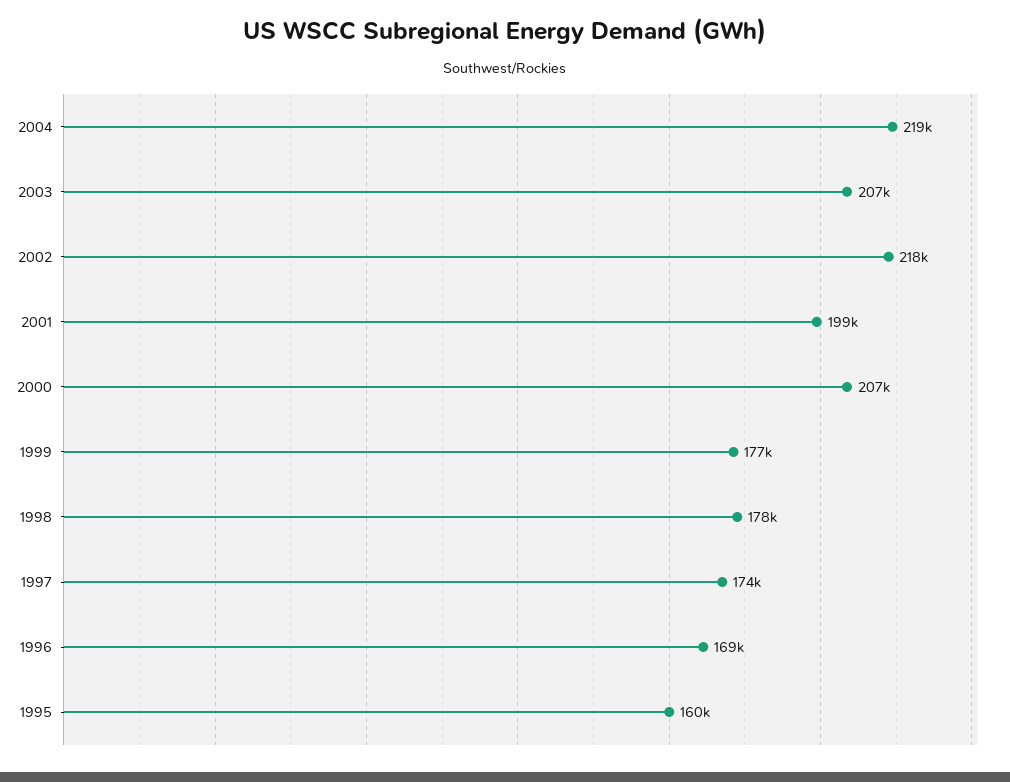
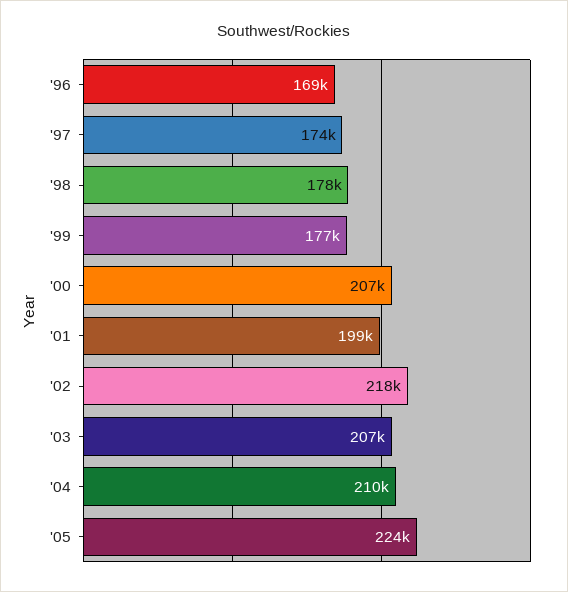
2004: 219000 -> 210000
1995: 160000 -> none
'05: none -> 224000

